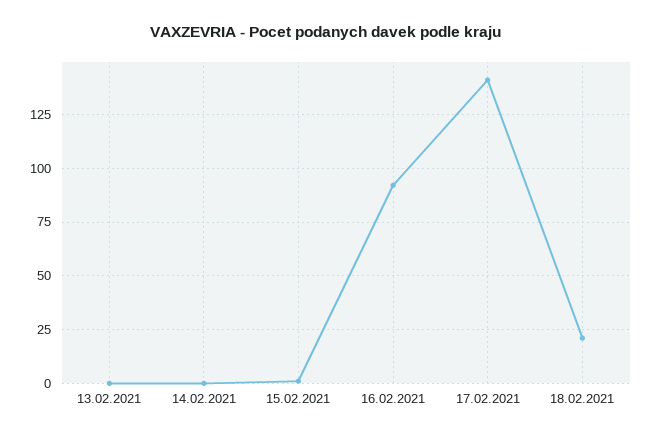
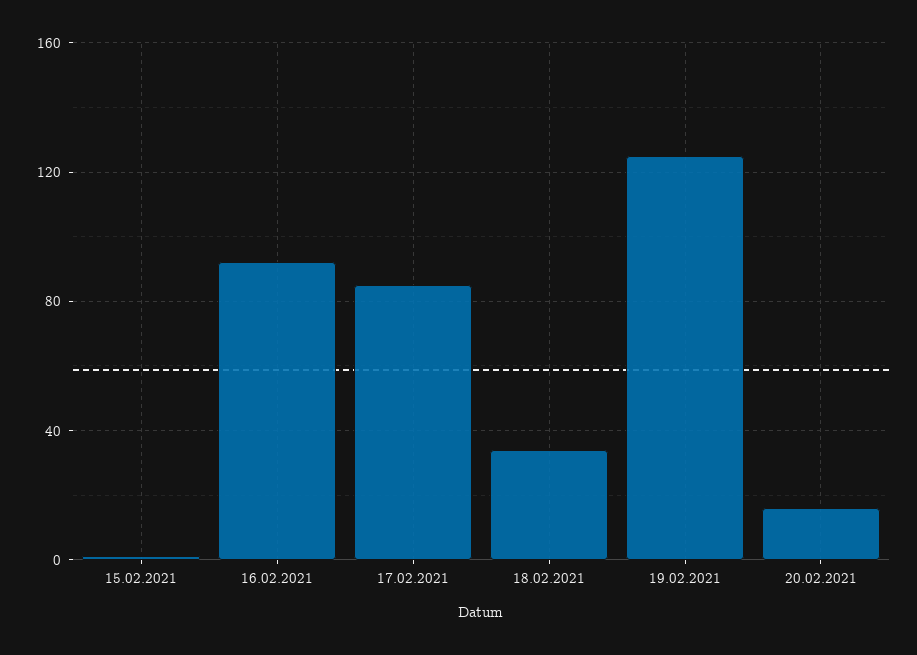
13.02.2021: 0 -> none
14.02.2021: 0 -> none
17.02.2021: 140 -> 85
18.02.2021: 20 -> 35
19.02.2021: none -> 125
20.02.2021: none -> 15

